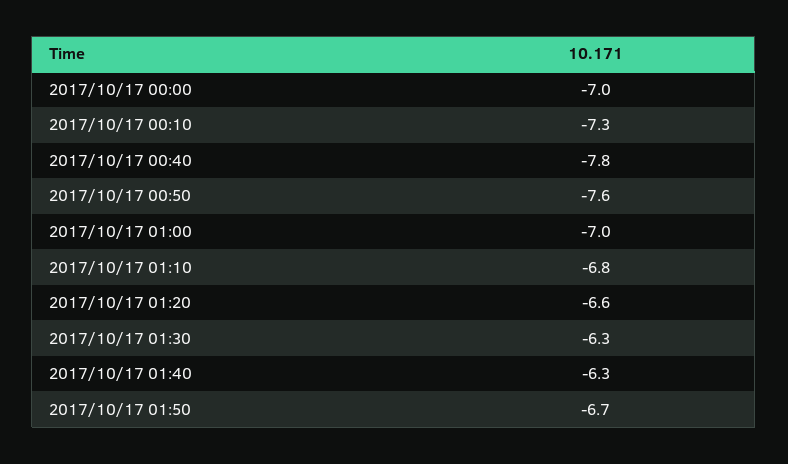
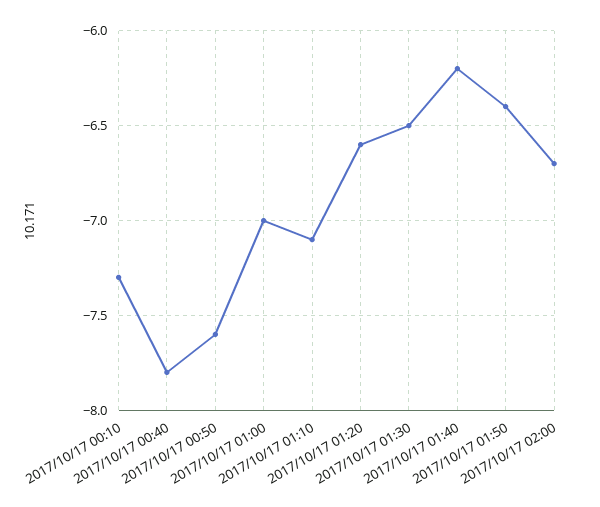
2017/10/17 00:00: -7 -> none
2017/10/17 01:10: -6.8 -> -7.1
2017/10/17 01:30: -6.3 -> -6.5
2017/10/17 01:40: -6.3 -> -6.2
2017/10/17 01:50: -6.7 -> -6.4
2017/10/17 02:00: none -> -6.7

